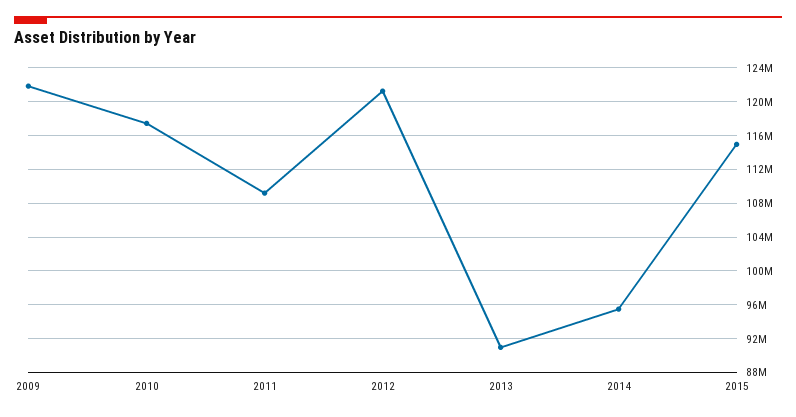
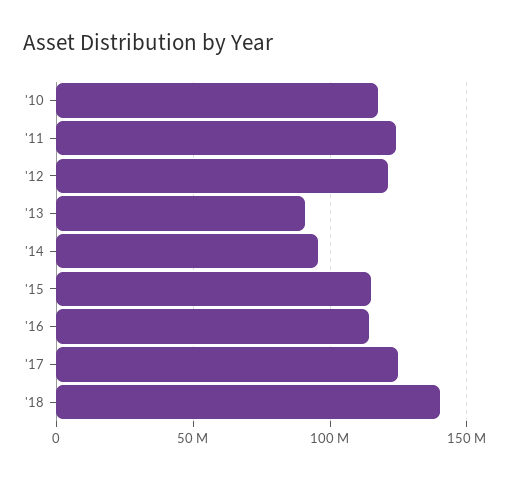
2009: 122000000 -> none
2011: 109000000 -> 125000000
'16: none -> 115000000
'17: none -> 125000000
'18: none -> 140000000

